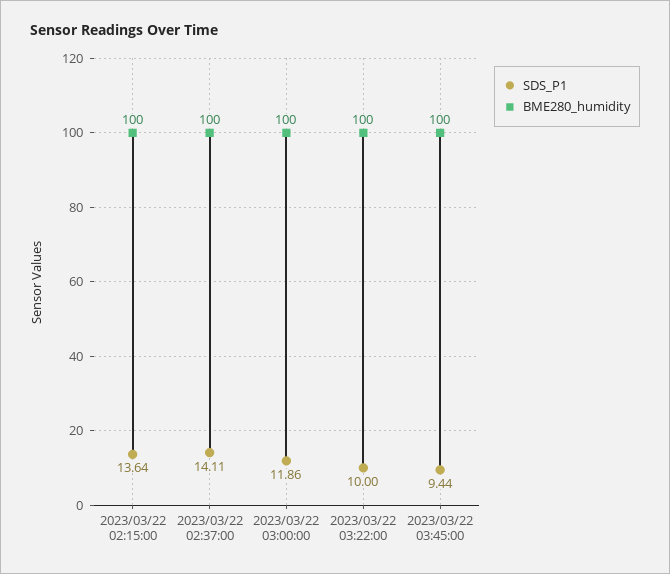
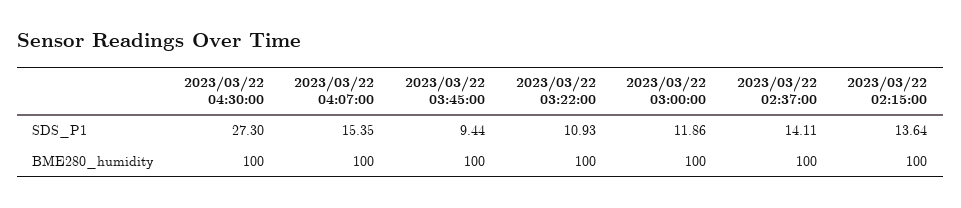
SDS_P1, 2023/03/22 03:22:00: 10 -> 10.93
SDS_P1, 2023/03/22 04:30:00: none -> 27.3
SDS_P1, 2023/03/22 04:07:00: none -> 15.35
BME280_humidity, 2023/03/22 04:30:00: none -> 100
BME280_humidity, 2023/03/22 04:07:00: none -> 100

